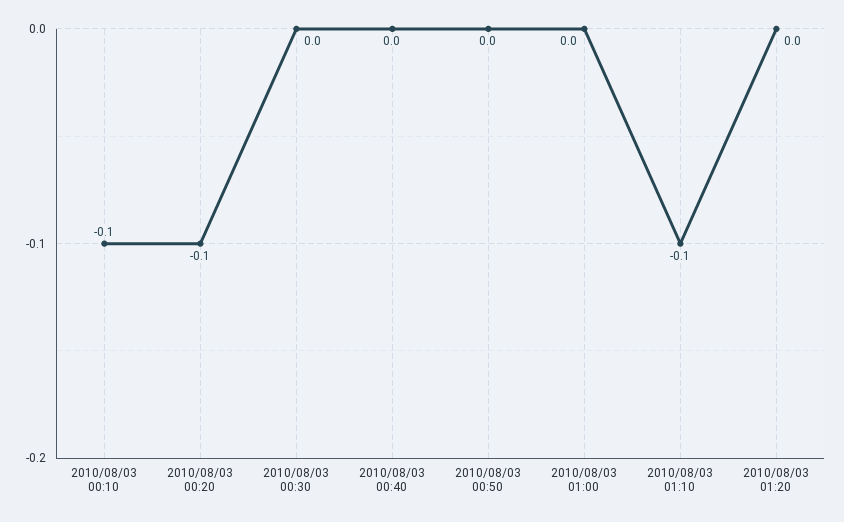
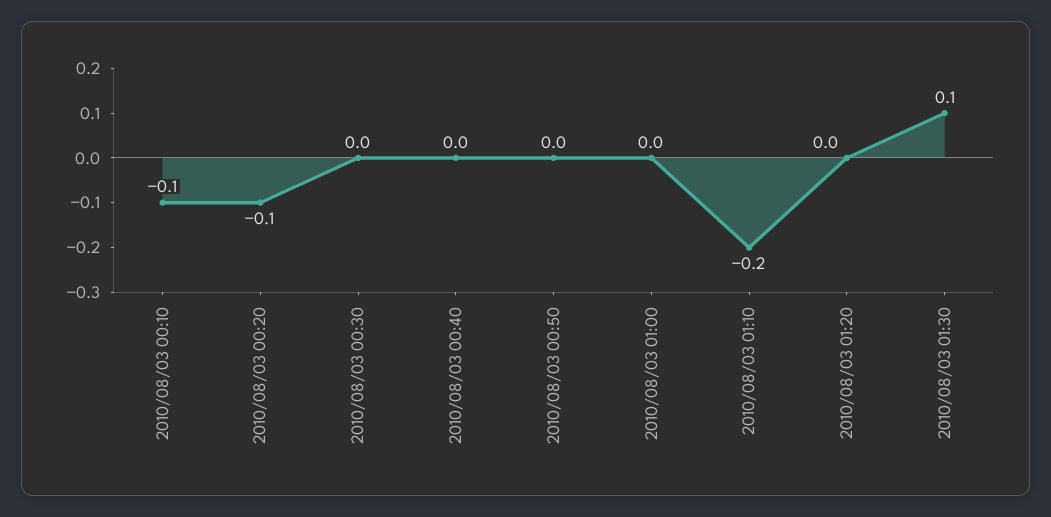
2010/08/03 01:10: -0.1 -> -0.2
2010/08/03 01:30: none -> 0.1

